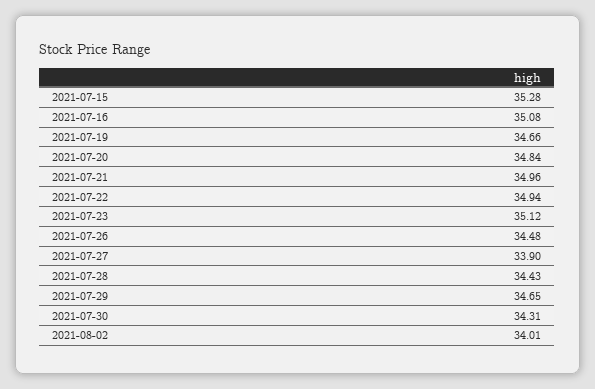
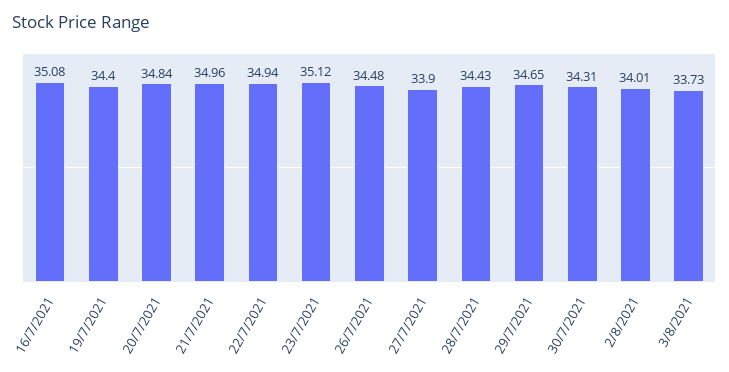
2021-07-15: 35.28 -> none
2021-07-19: 34.66 -> 34.4
3/8/2021: none -> 33.73

